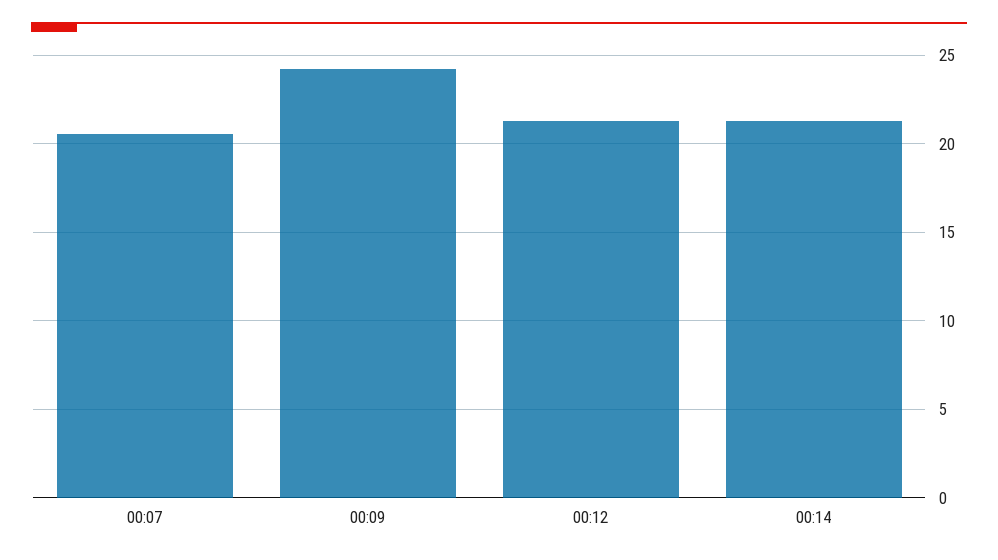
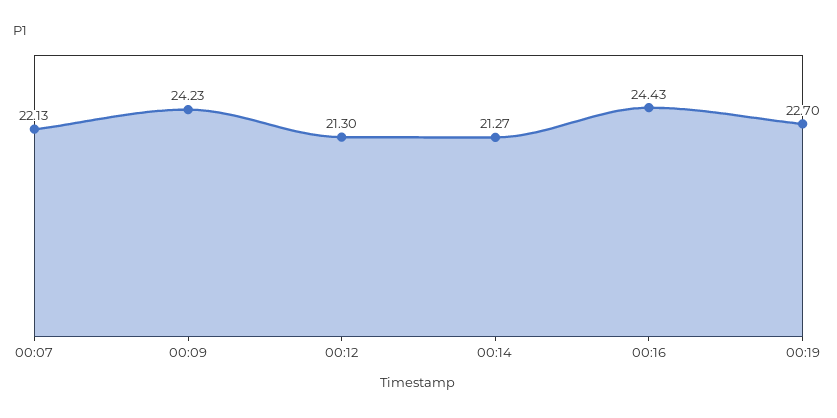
00:07: 20.5 -> 22.13
00:16: none -> 24.43
00:19: none -> 22.7

